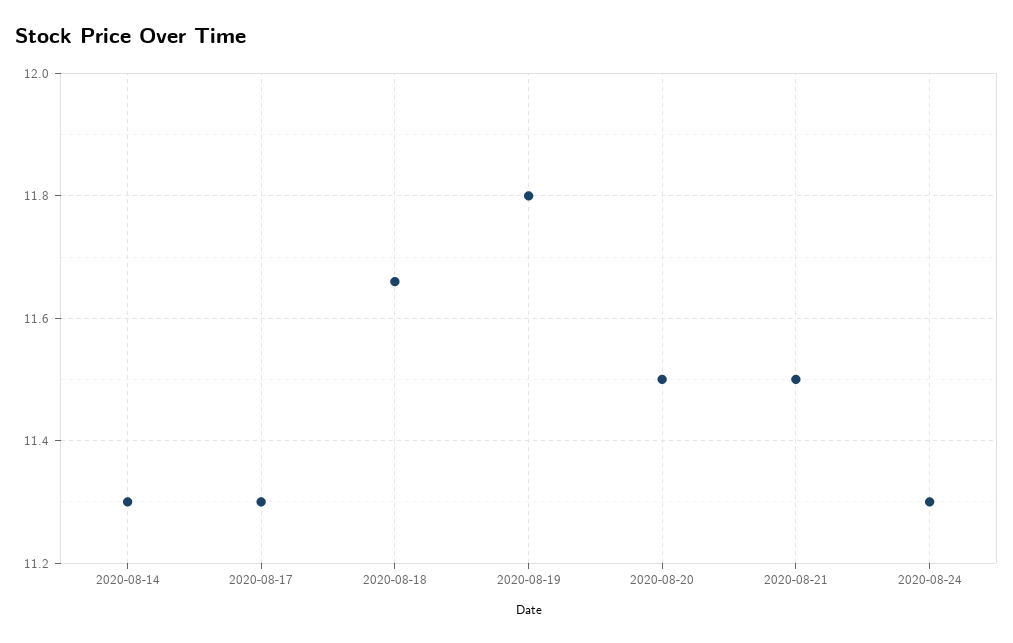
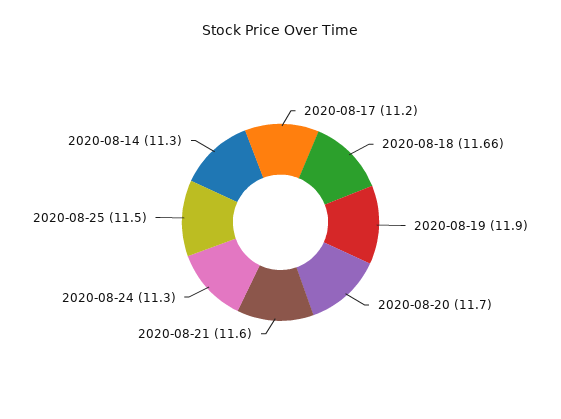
2020-08-17: 11.3 -> 11.2
2020-08-19: 11.8 -> 11.9
2020-08-20: 11.5 -> 11.7
2020-08-21: 11.5 -> 11.6
2020-08-25: none -> 11.5

